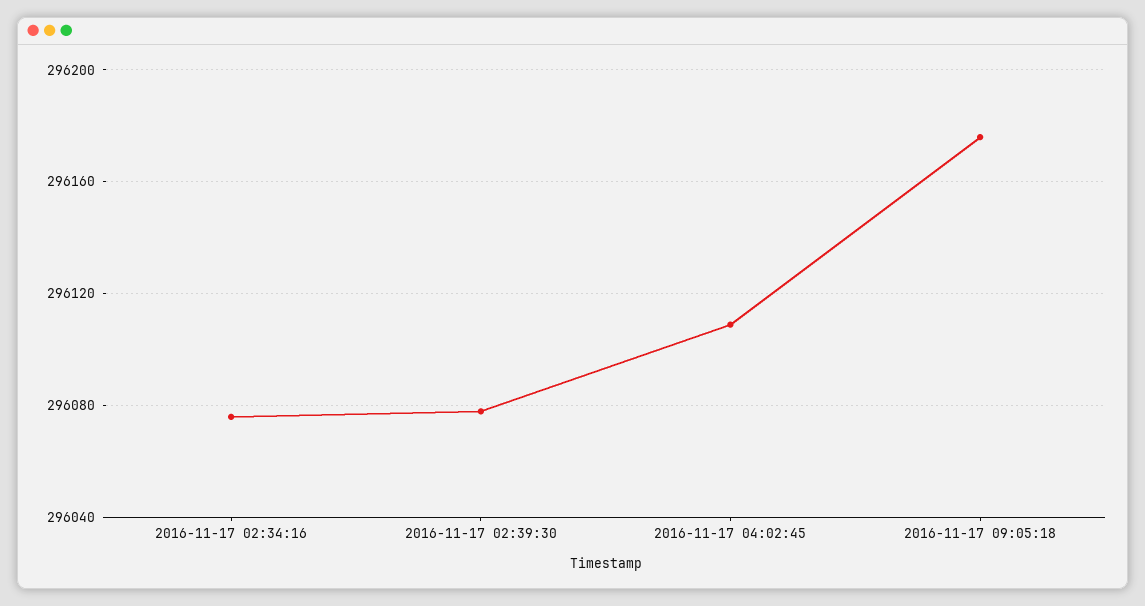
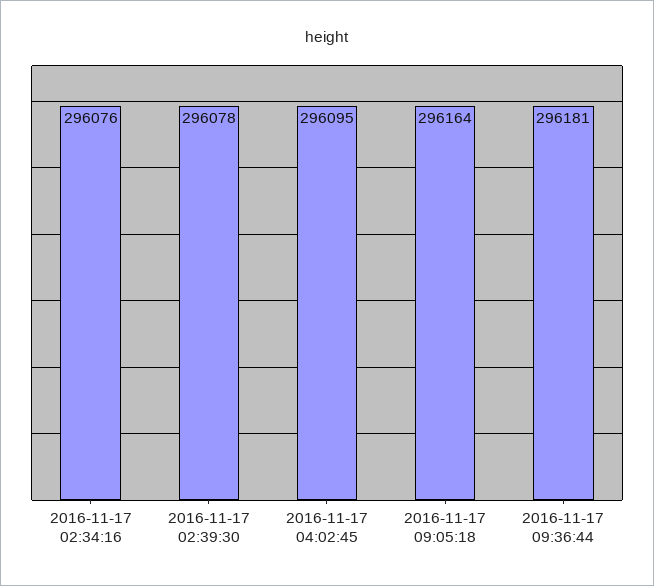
2016-11-17 04:02:45: 296110 -> 296095
2016-11-17 09:05:18: 296175 -> 296164
2016-11-17 09:36:44: none -> 296181

